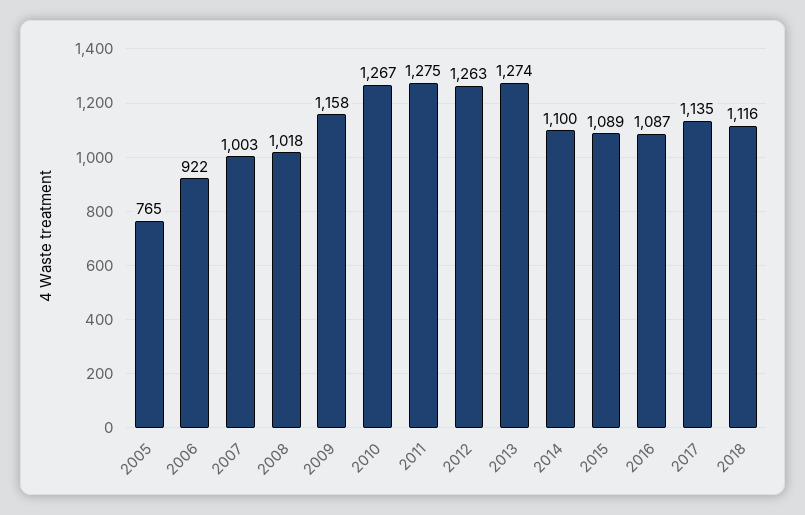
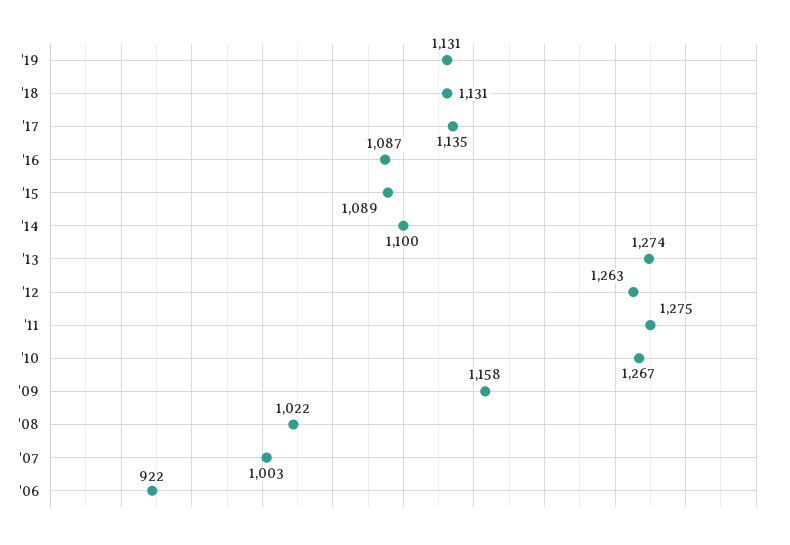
2005: 765 -> none
2008: 1018 -> 1022
2018: 1116 -> 1131
'19: none -> 1131

